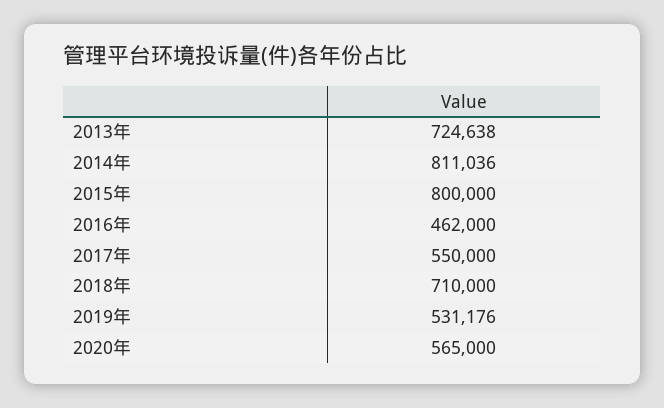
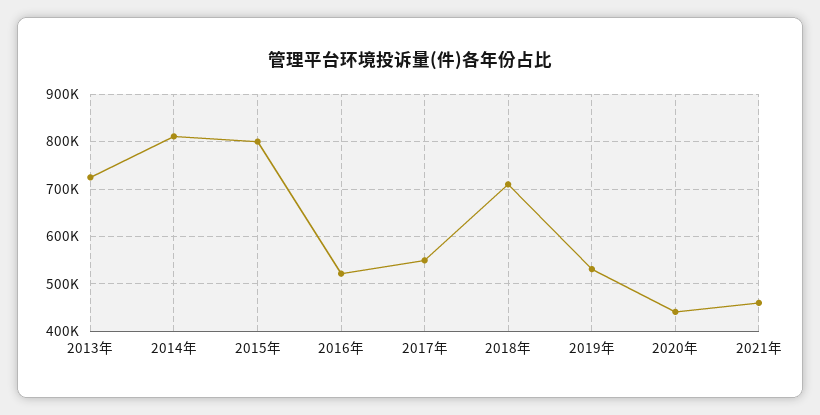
2016年: 462000 -> 520000
2020年: 565000 -> 440000
2021年: none -> 460000

